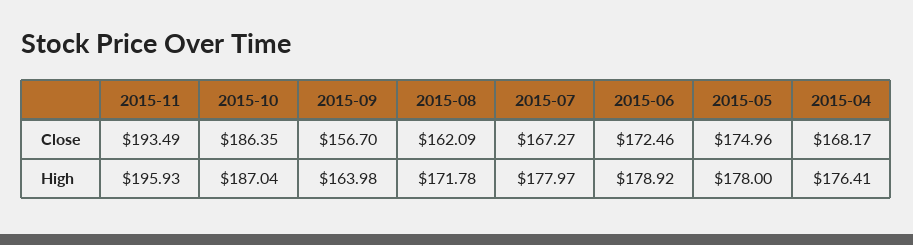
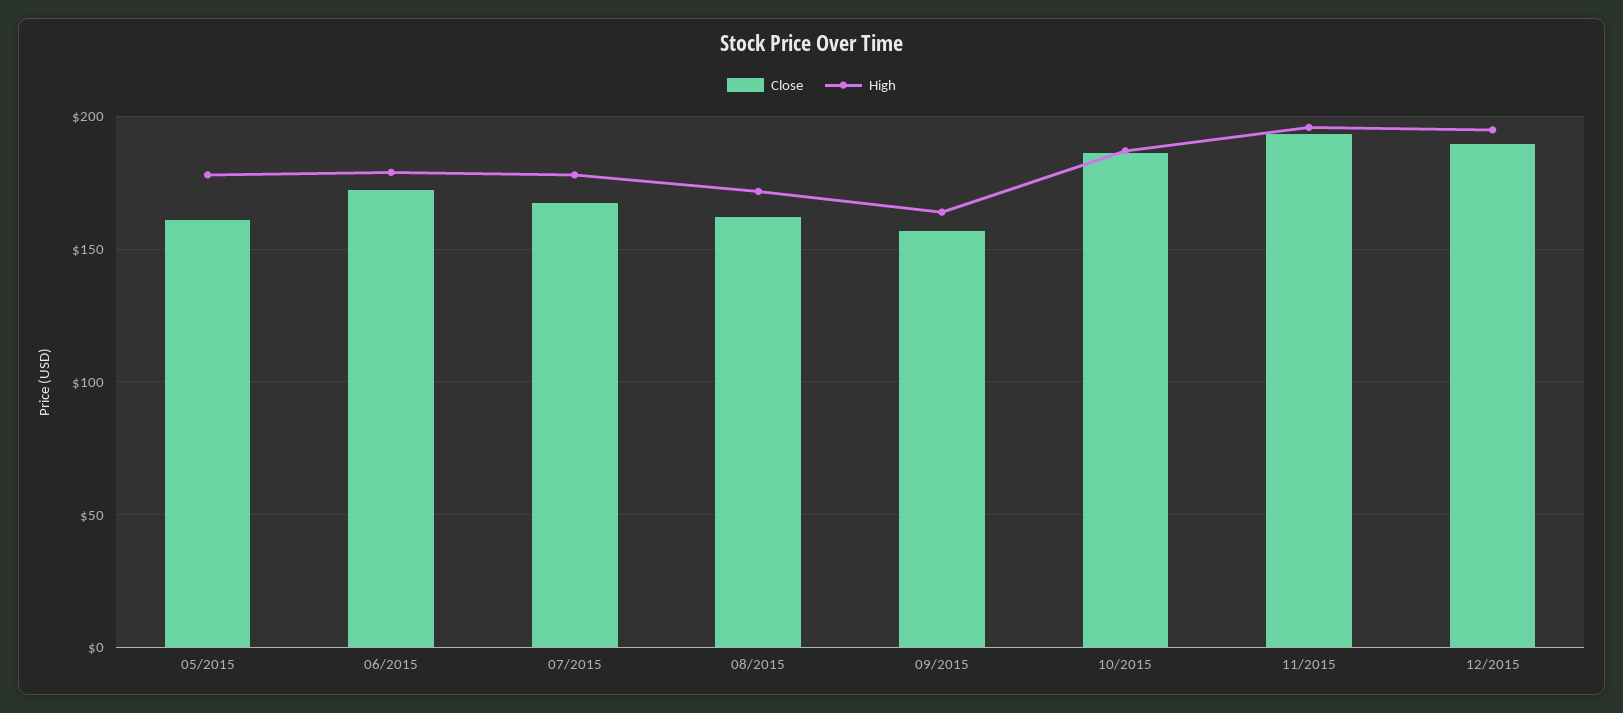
Close, 2015-05: 174.96 -> 160
Close, 2015-04: 168.17 -> none
High, 2015-04: 176.41 -> none
Close, 12/2015: none -> 190
High, 12/2015: none -> 195

